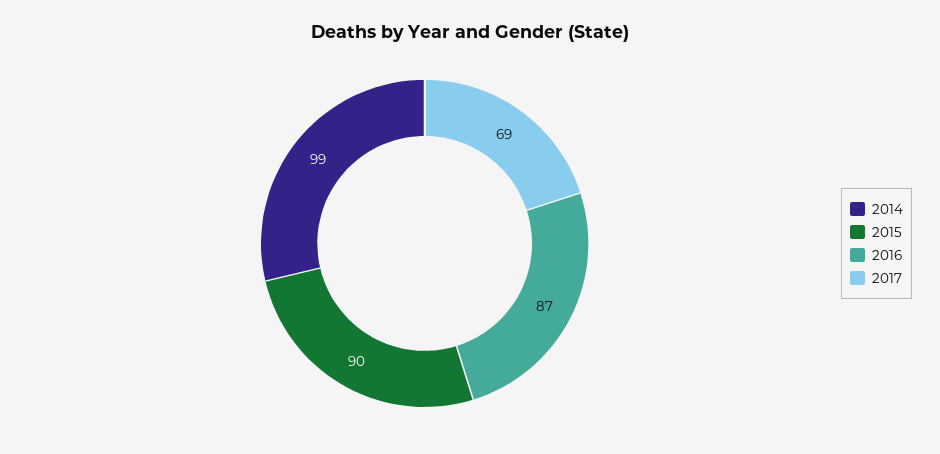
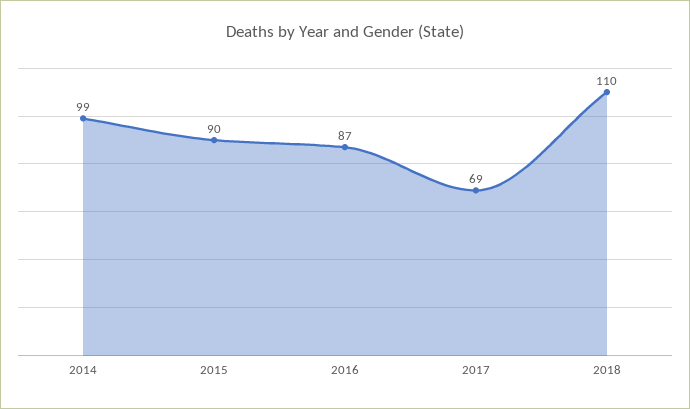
2018: none -> 110

